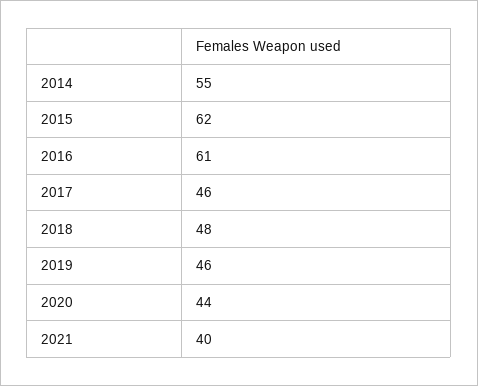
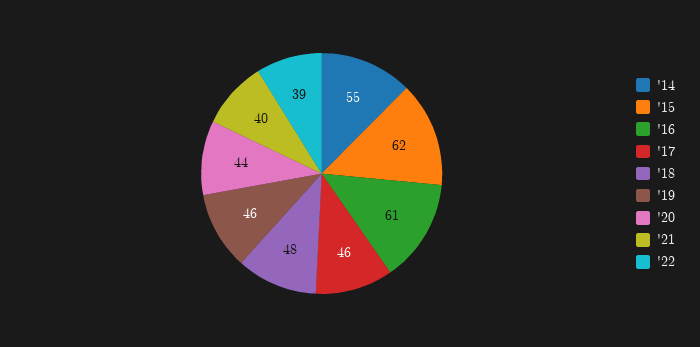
'22: none -> 39

